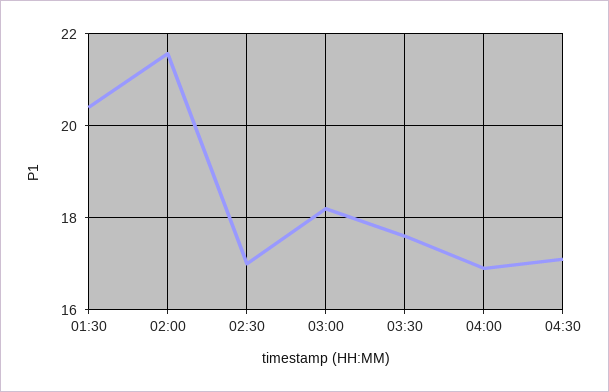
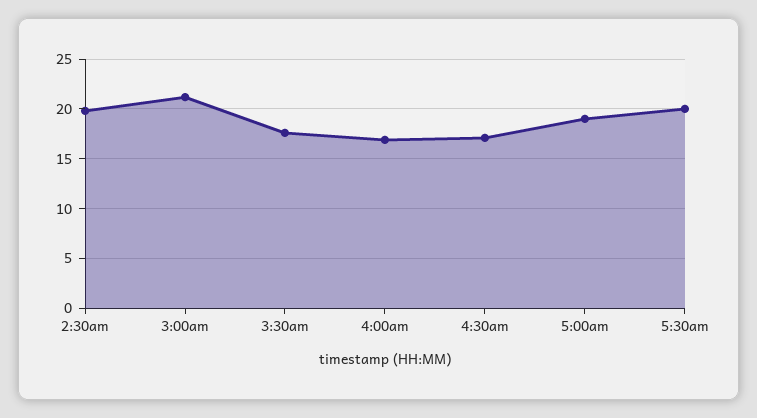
01:30: 20.4 -> none
02:00: 21.6 -> none
02:30: 17 -> 20
03:00: 18.2 -> 21
5:00am: none -> 19
5:30am: none -> 20

